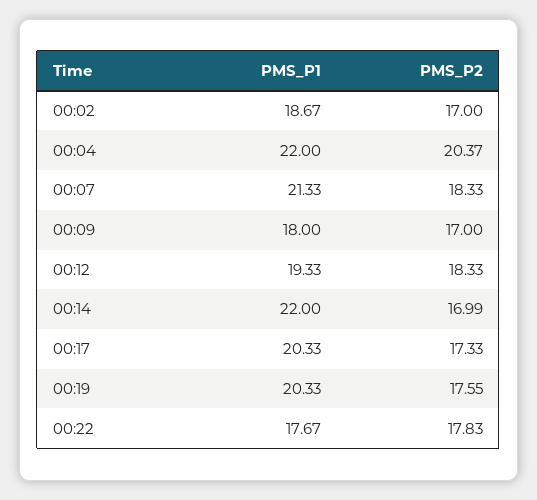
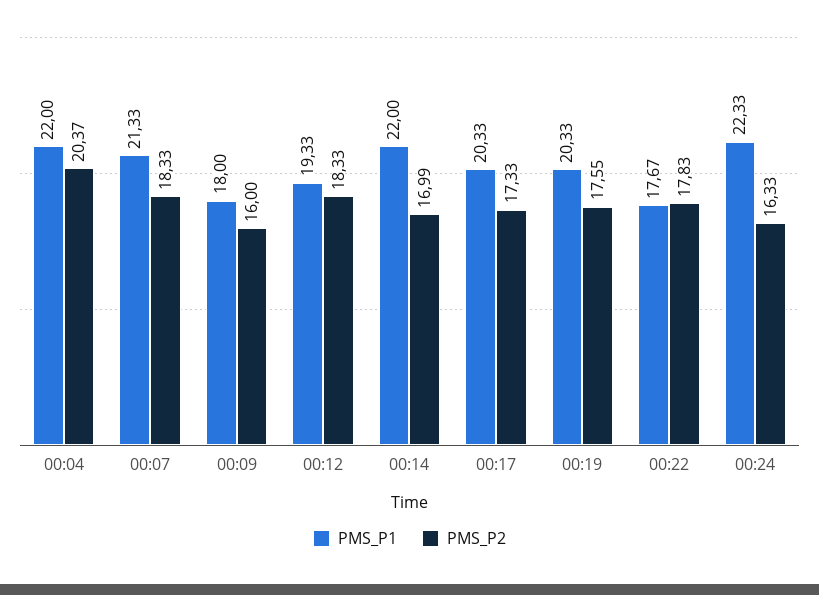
PMS_P1, 00:02: 18.67 -> none
PMS_P2, 00:02: 17 -> none
PMS_P2, 00:09: 17 -> 16
PMS_P1, 00:24: none -> 22.33
PMS_P2, 00:24: none -> 16.33

